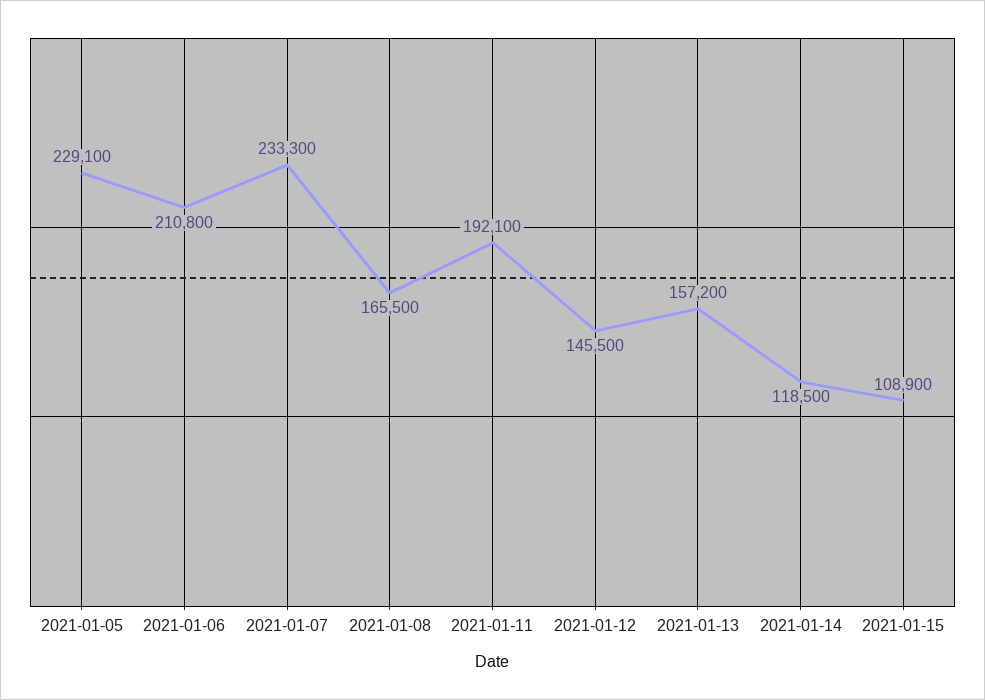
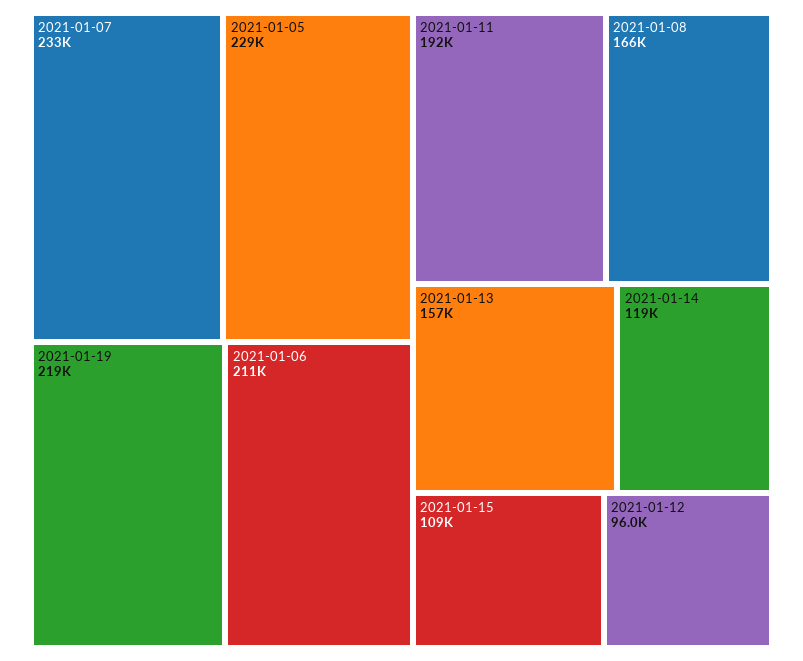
2021-01-12: 145500 -> 96000
2021-01-19: none -> 219000

